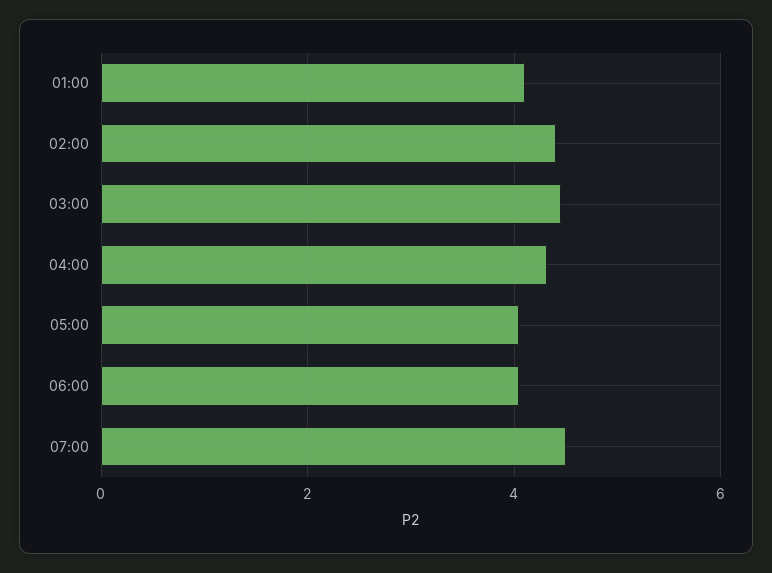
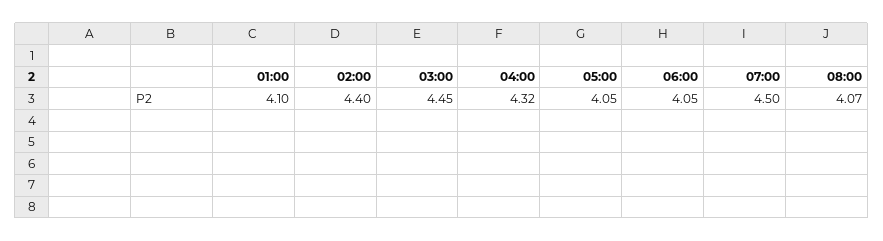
08:00: none -> 4.07

